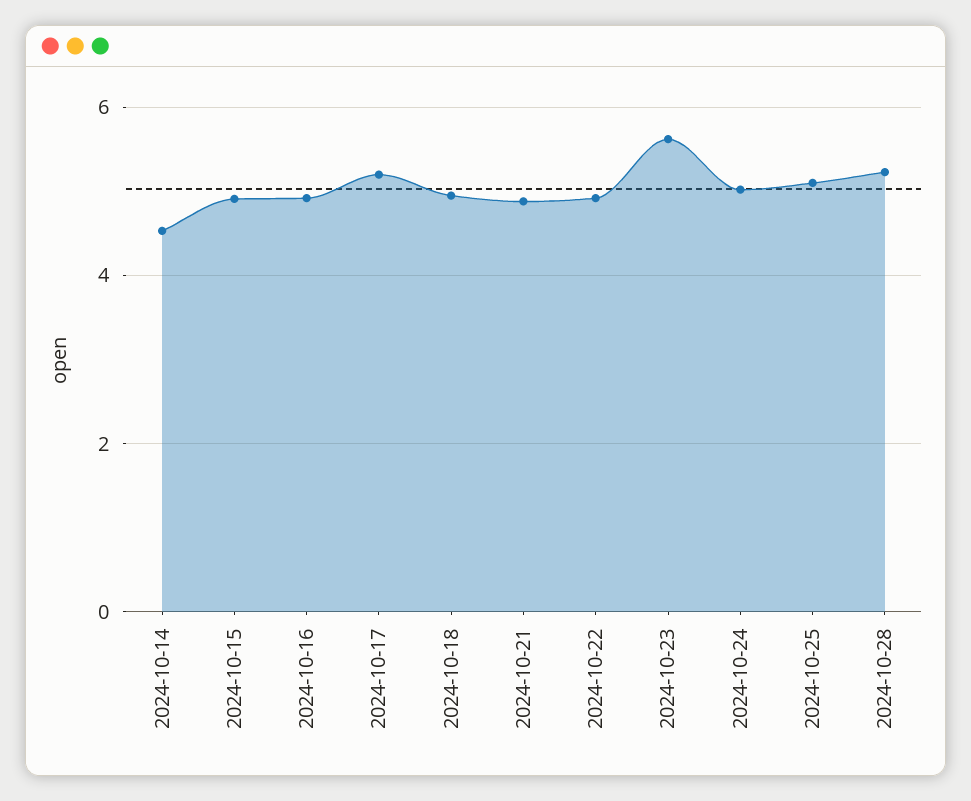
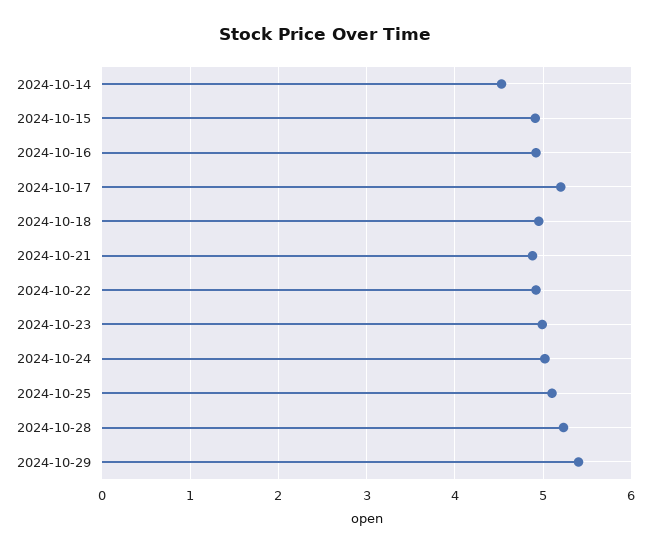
2024-10-23: 5.6 -> 5
2024-10-29: none -> 5.4

